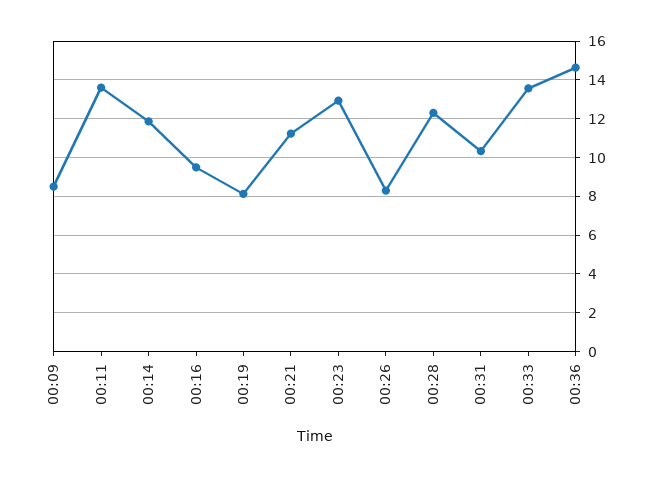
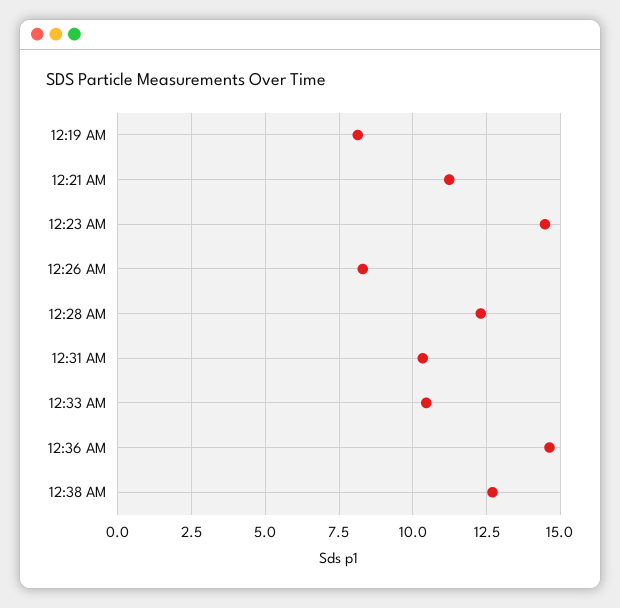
00:09: 8.5 -> none
00:11: 13.5 -> none
00:14: 12 -> none
00:16: 9.5 -> none
00:23: 13 -> 14.5
00:33: 13.5 -> 10.5
12:38 AM: none -> 12.75

